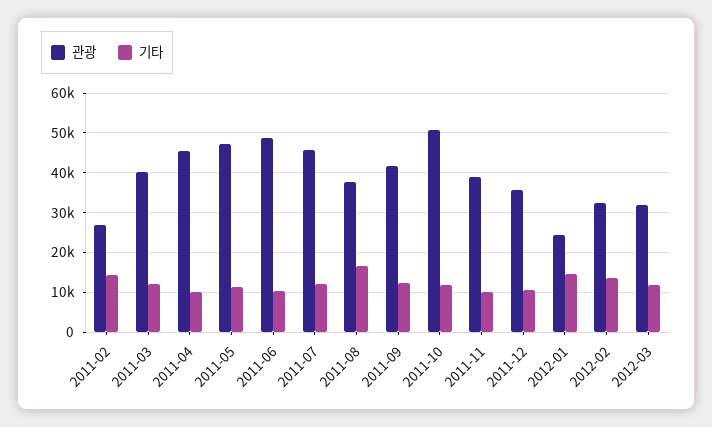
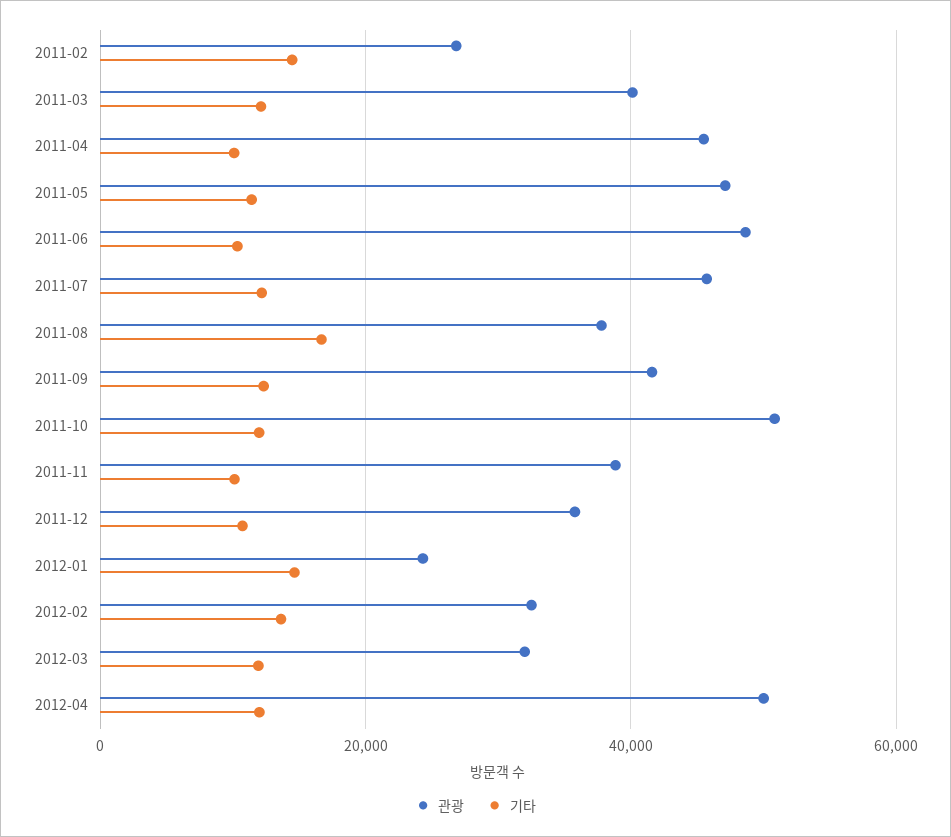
관광, 2012-04: none -> 50000
기타, 2012-04: none -> 12000

